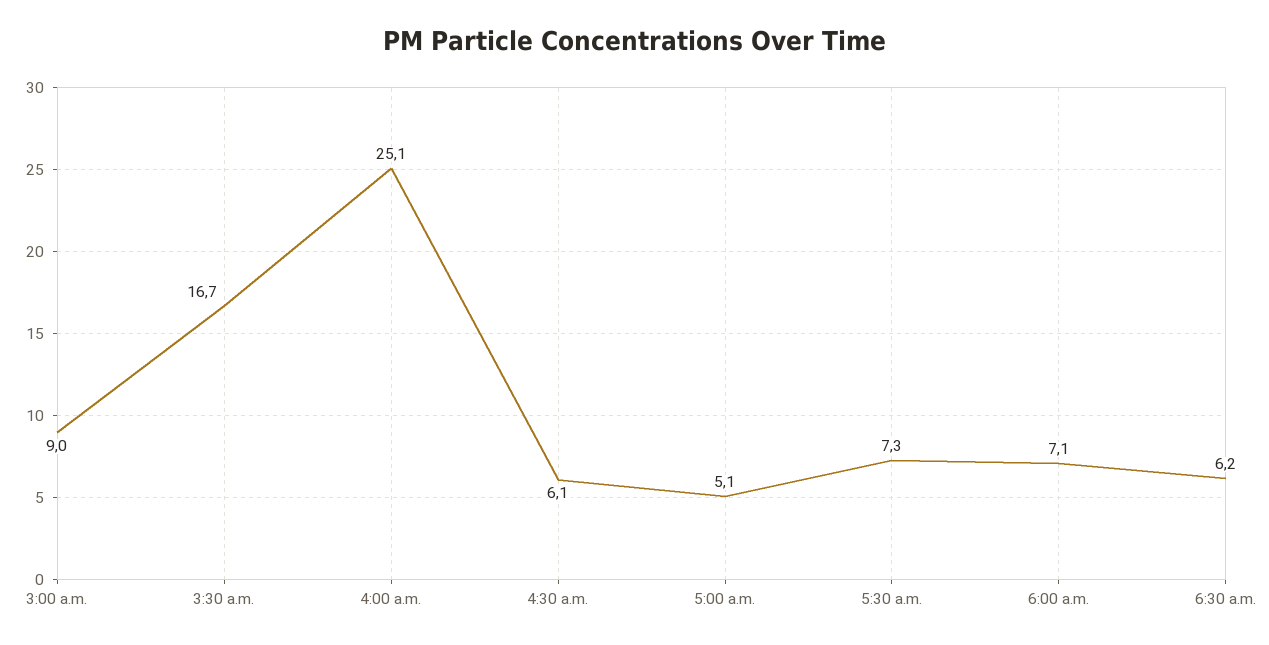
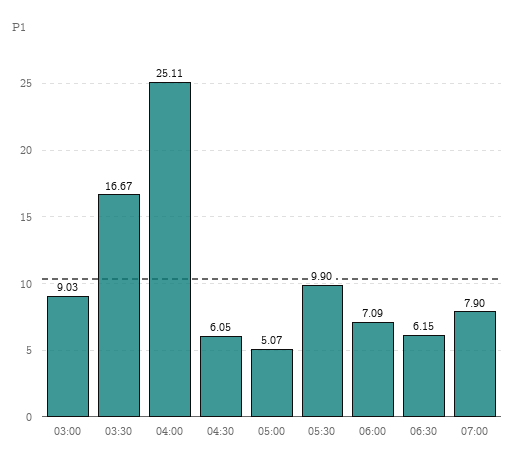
5:30 a.m.: 7.3 -> 9.9
07:00: none -> 7.9

